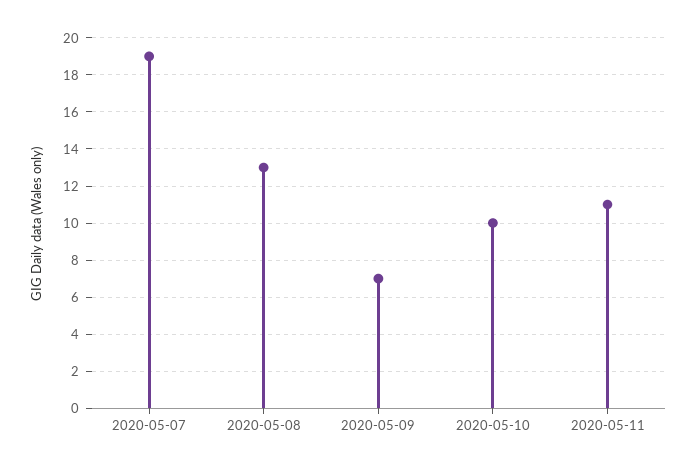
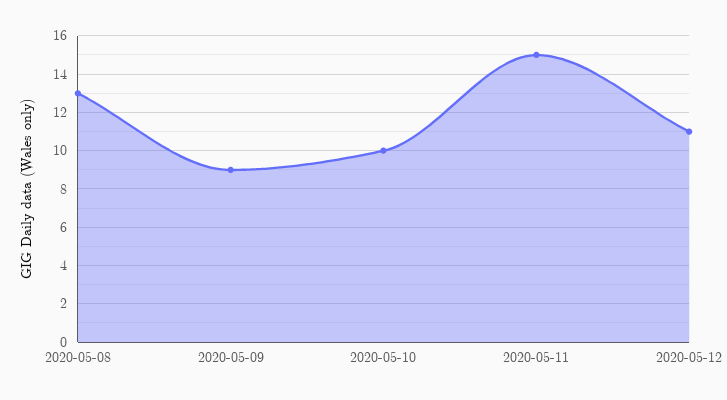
2020-05-07: 19 -> none
2020-05-09: 7 -> 9
2020-05-11: 11 -> 15
2020-05-12: none -> 11

